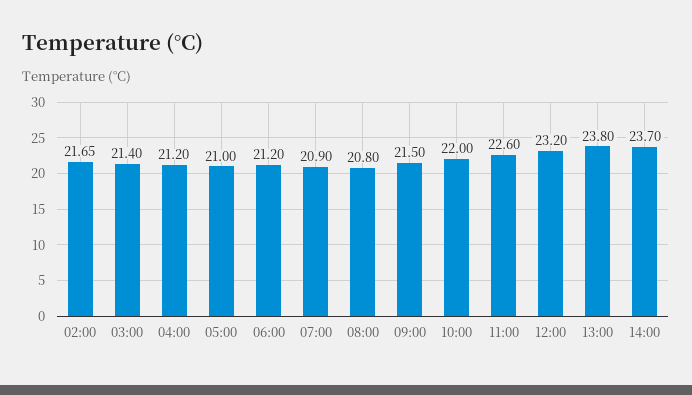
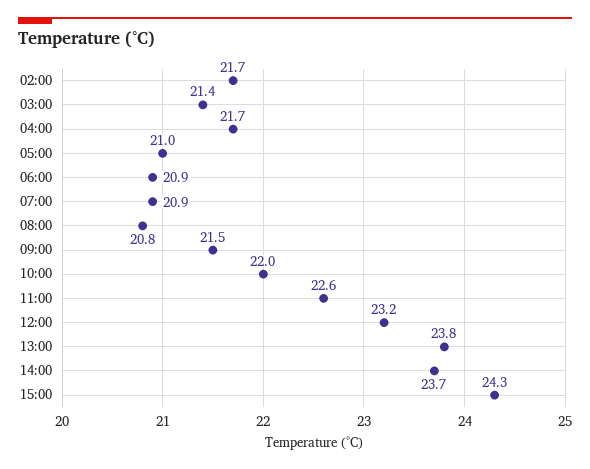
04:00: 21.2 -> 21.7
06:00: 21.2 -> 20.9
15:00: none -> 24.3

